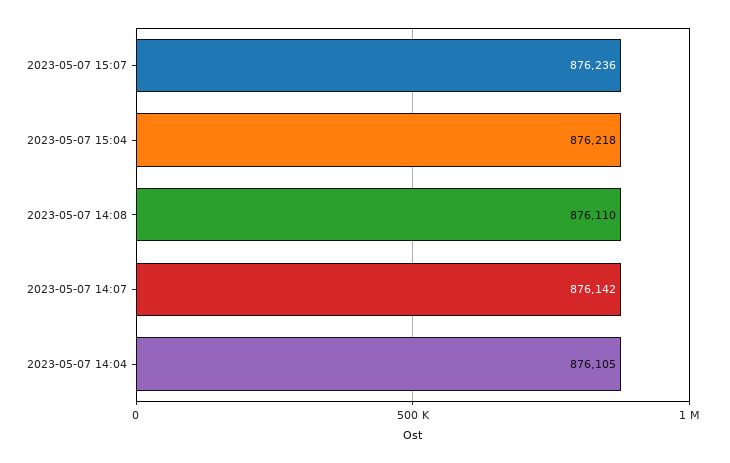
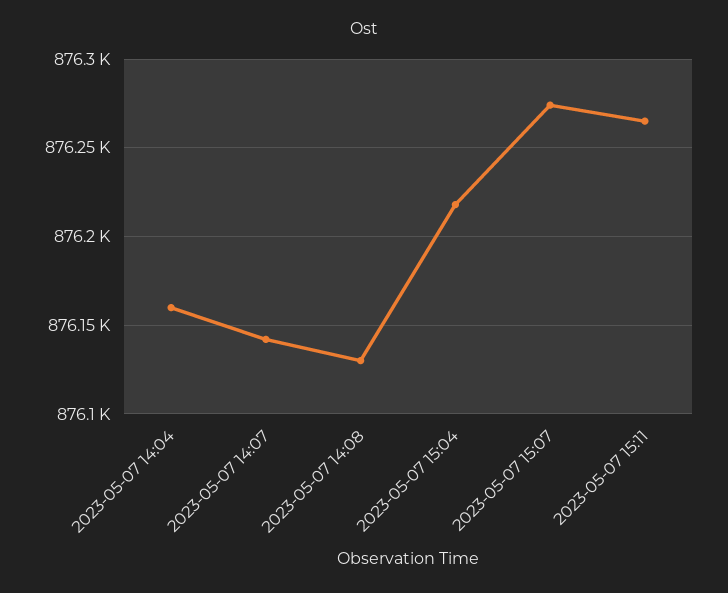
2023-05-07 15:07: 876236 -> 876275
2023-05-07 14:08: 876110 -> 876130
2023-05-07 14:04: 876105 -> 876160
2023-05-07 15:11: none -> 876265

